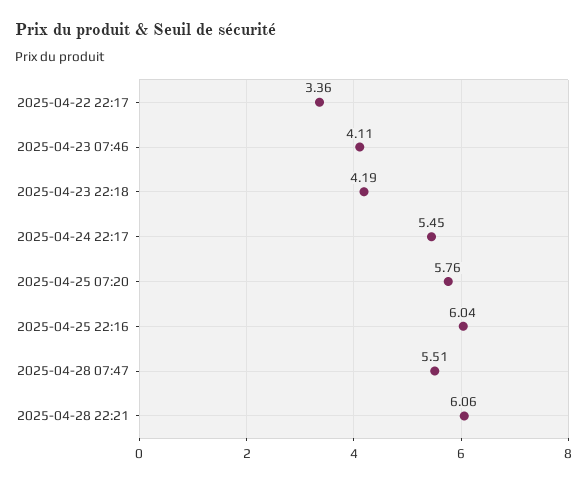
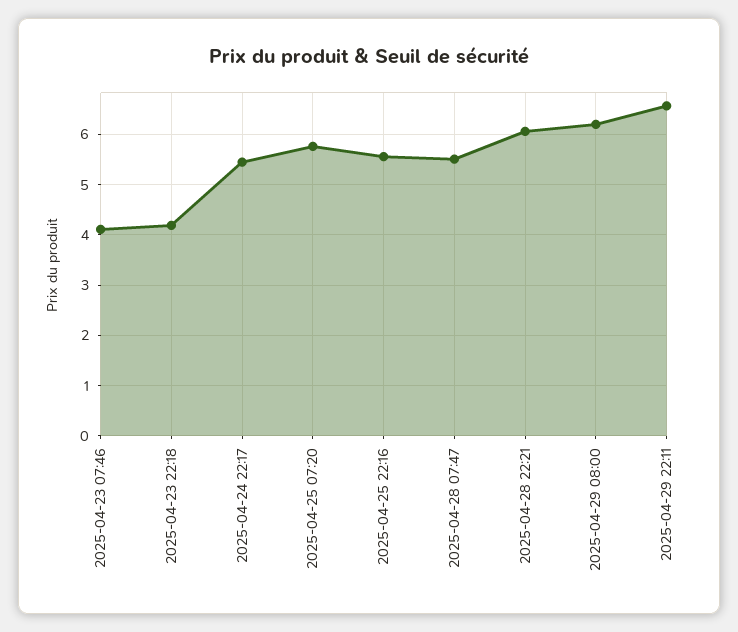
2025-04-22 22:17: 3.36 -> none
2025-04-25 22:16: 6.04 -> 5.6
2025-04-29 08:00: none -> 6.2
2025-04-29 22:11: none -> 6.6

